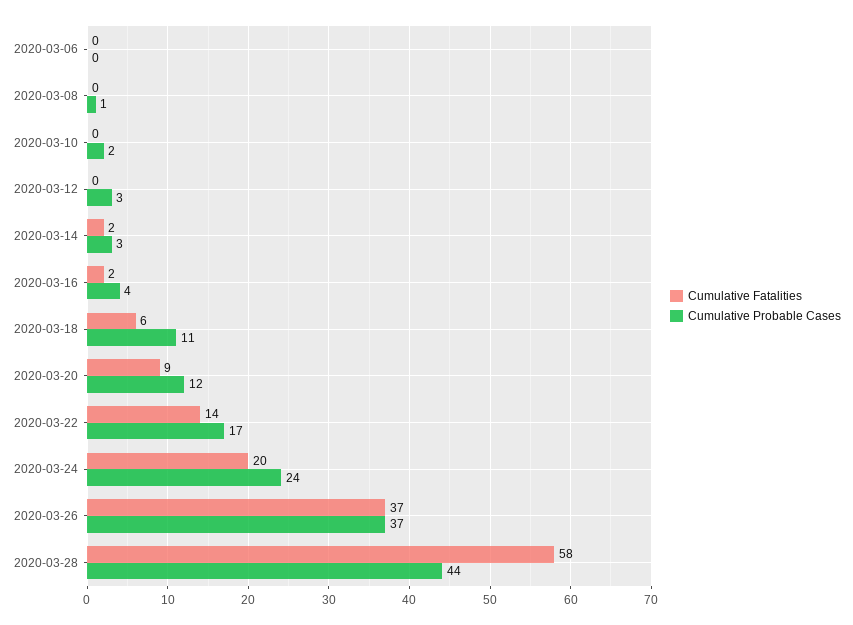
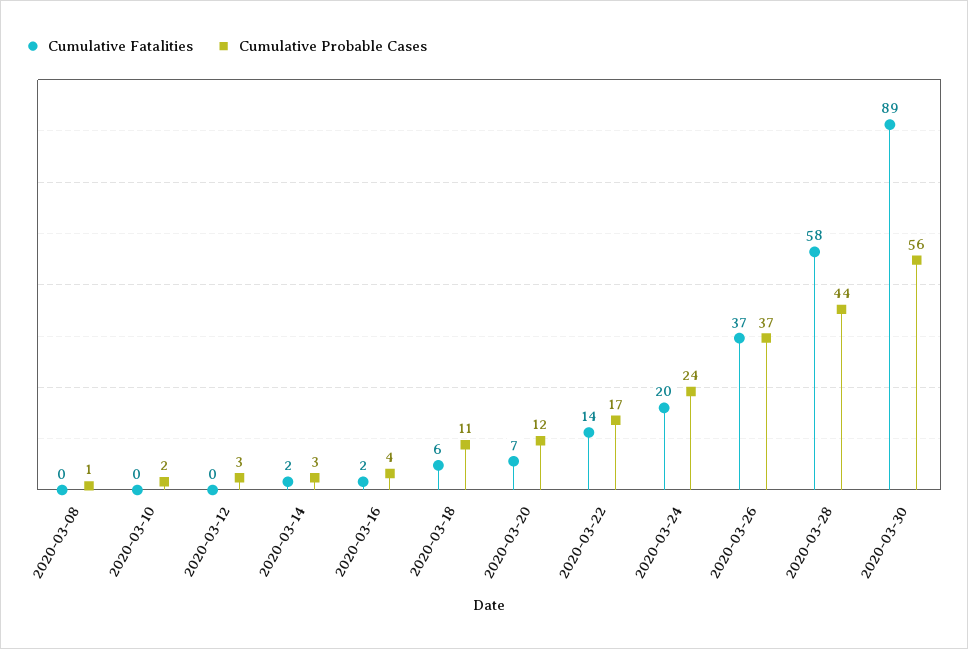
Cumulative Fatalities, 2020-03-06: 0 -> none
Cumulative Probable Cases, 2020-03-06: 0 -> none
Cumulative Fatalities, 2020-03-20: 9 -> 7
Cumulative Fatalities, 2020-03-30: none -> 89
Cumulative Probable Cases, 2020-03-30: none -> 56

